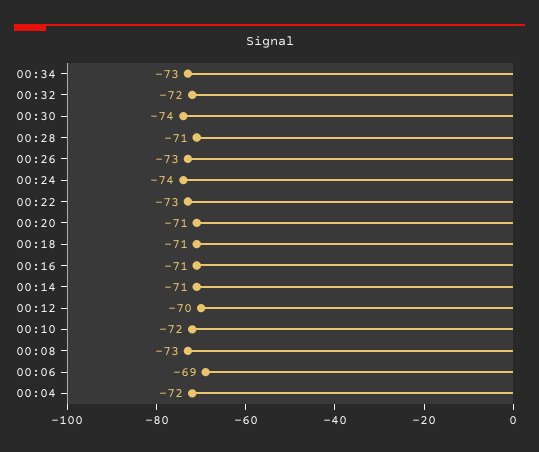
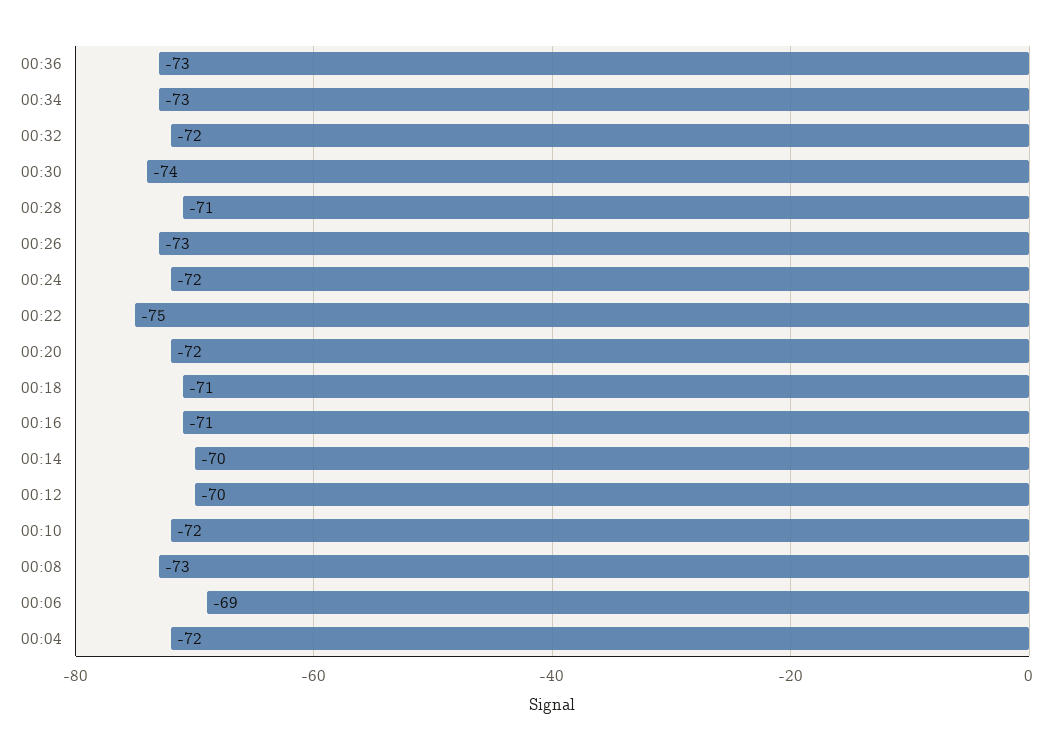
00:24: -74 -> -72
00:22: -73 -> -75
00:20: -71 -> -72
00:14: -71 -> -70
00:36: none -> -73

